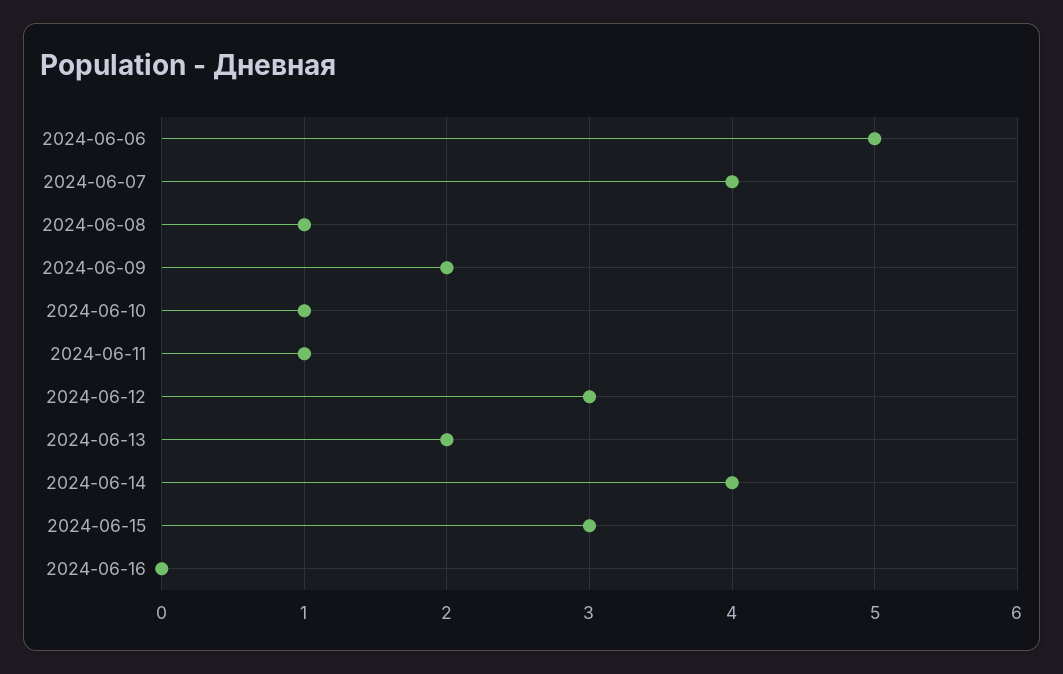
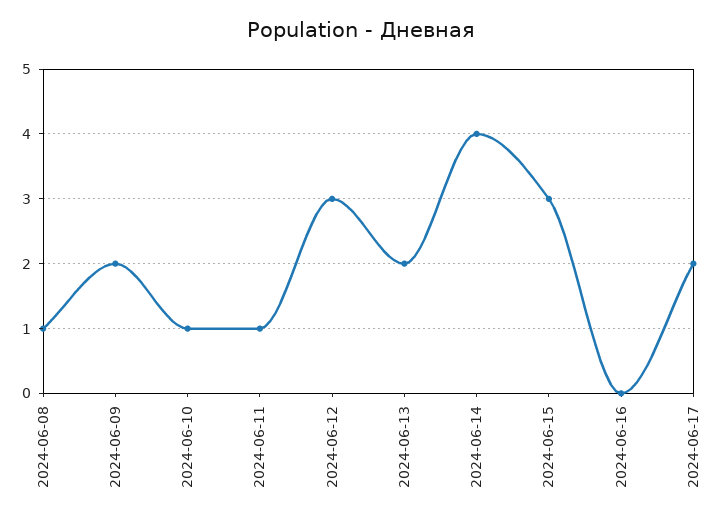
2024-06-06: 5 -> none
2024-06-07: 4 -> none
2024-06-17: none -> 2

